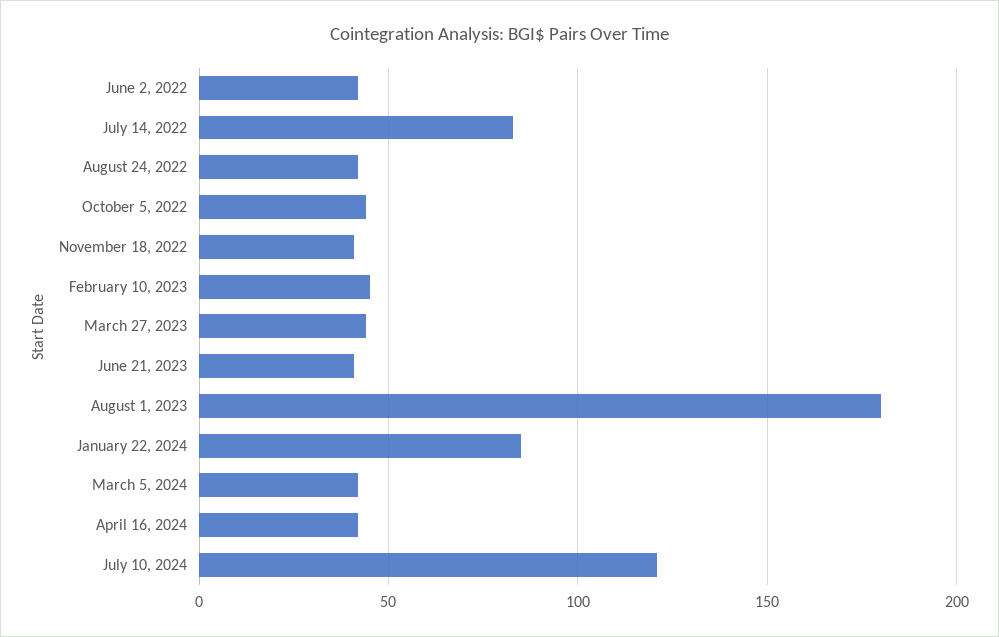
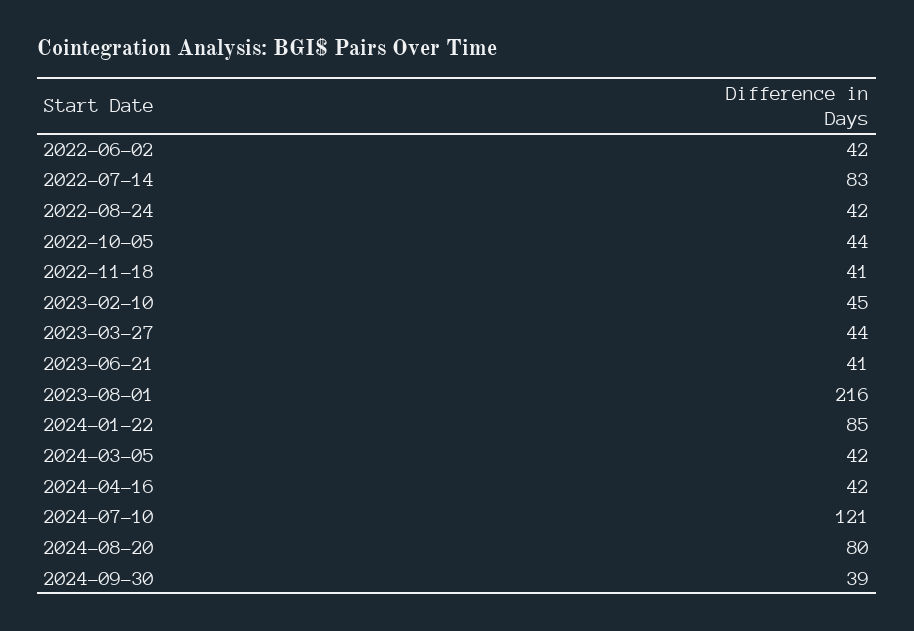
August 1, 2023: 180 -> 216
2024-08-20: none -> 80
2024-09-30: none -> 39

